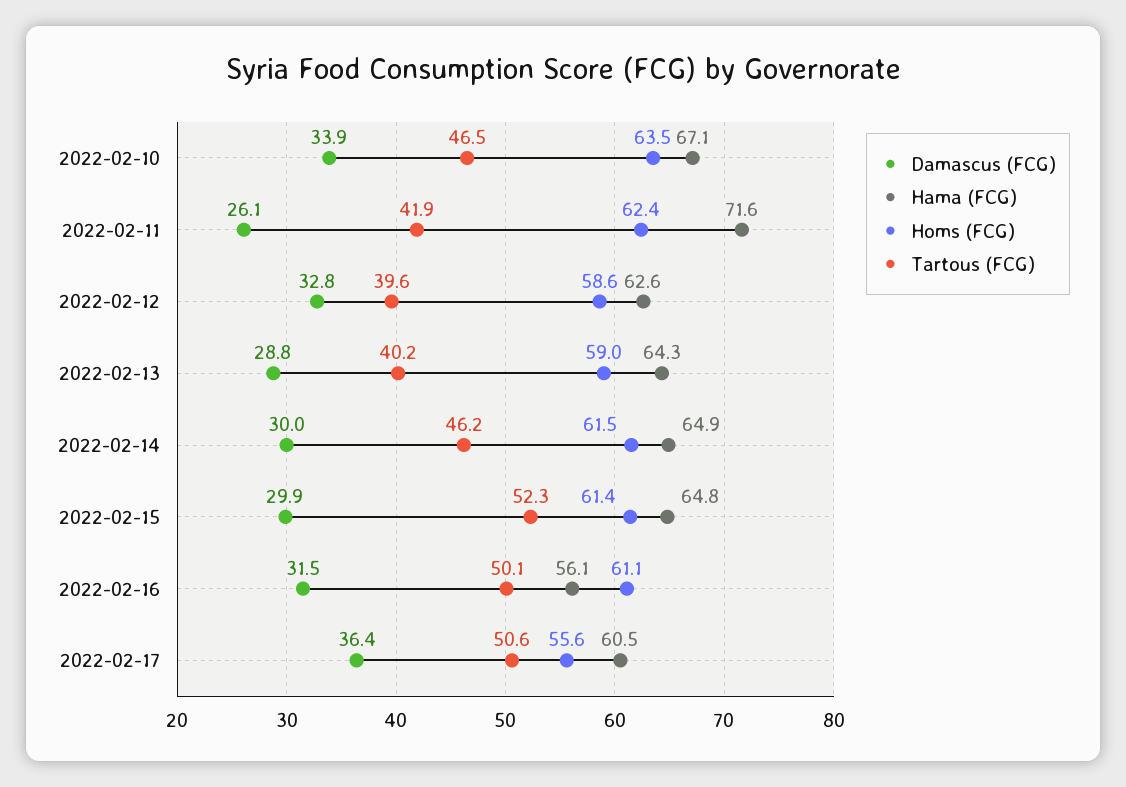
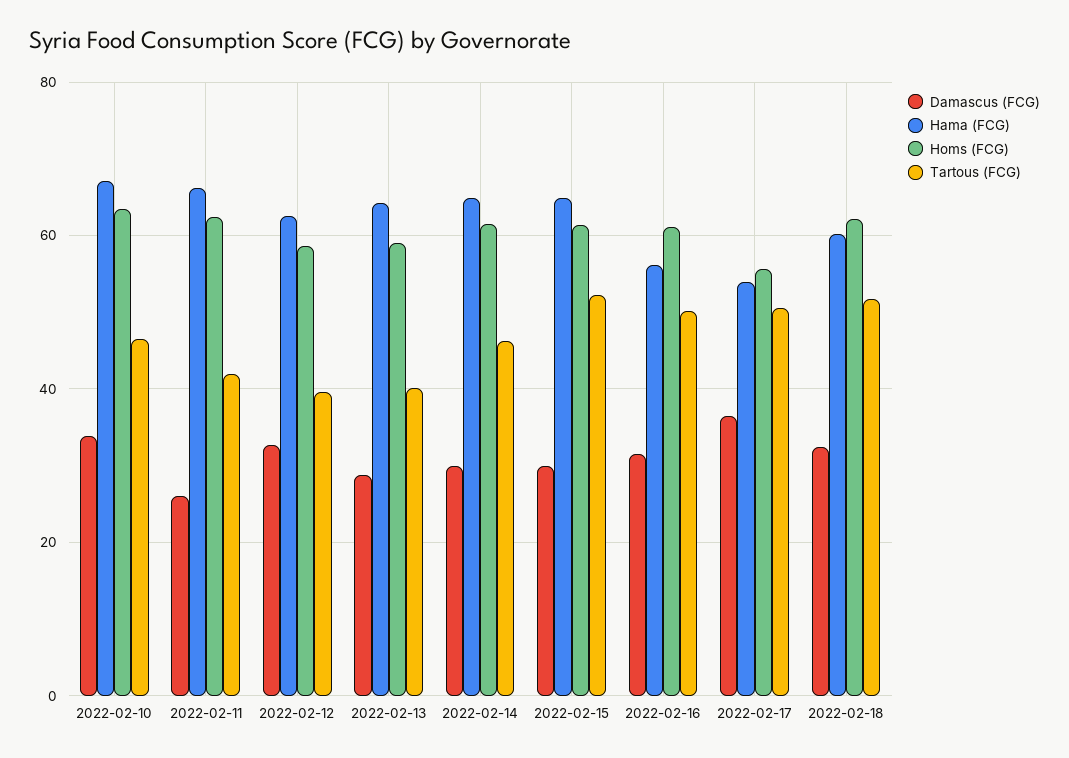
Hama (FCG), 2022-02-11: 71.6 -> 66
Hama (FCG), 2022-02-17: 60.5 -> 54
Damascus (FCG), 2022-02-18: none -> 32
Hama (FCG), 2022-02-18: none -> 60
Homs (FCG), 2022-02-18: none -> 62
Tartous (FCG), 2022-02-18: none -> 52

